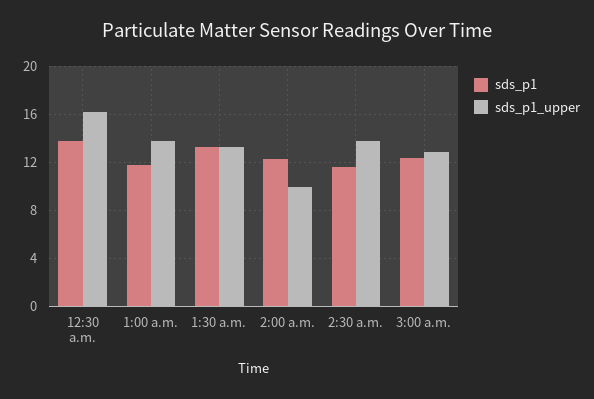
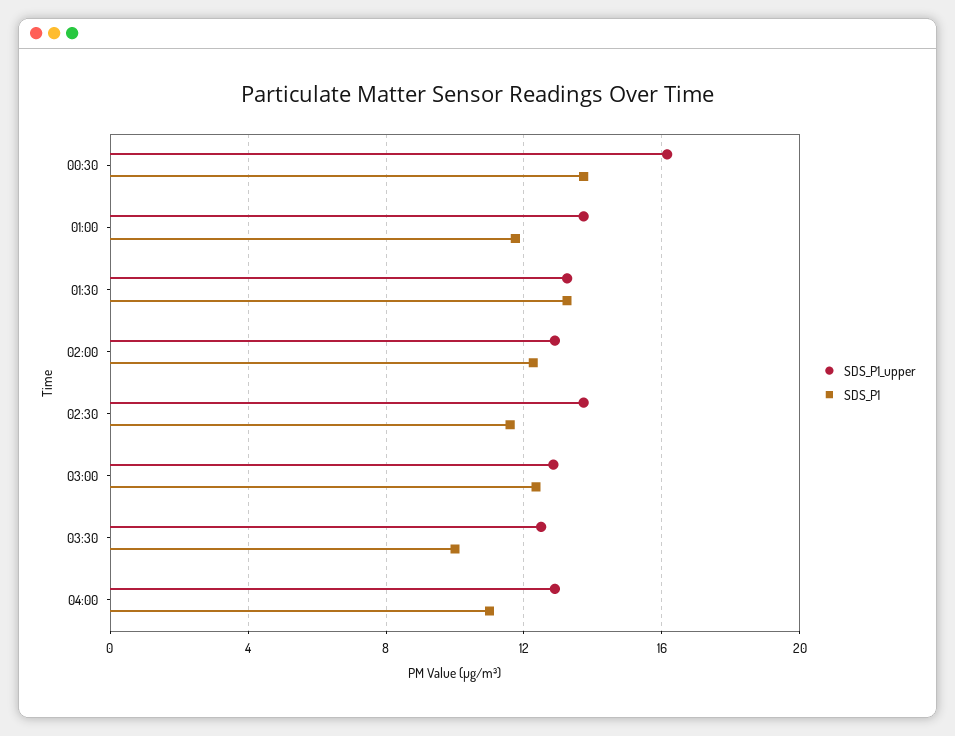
sds_p1_upper, 2:00 a.m.: 10 -> 13
sds_p1_upper, 03:30: none -> 12.5
sds_p1, 03:30: none -> 10
sds_p1_upper, 04:00: none -> 13
sds_p1, 04:00: none -> 11

